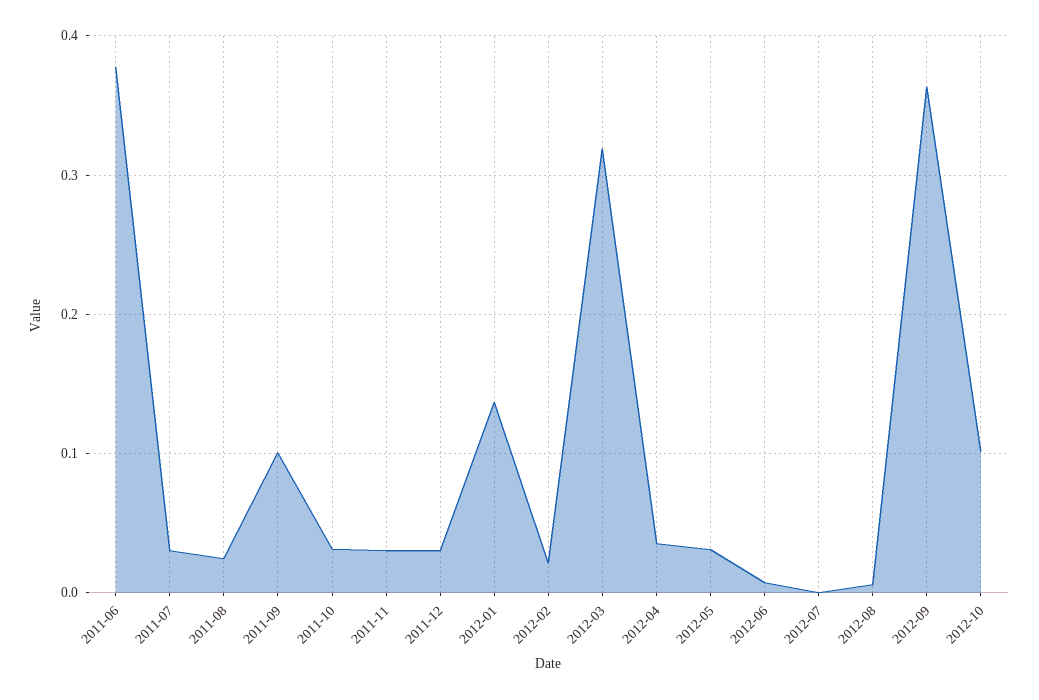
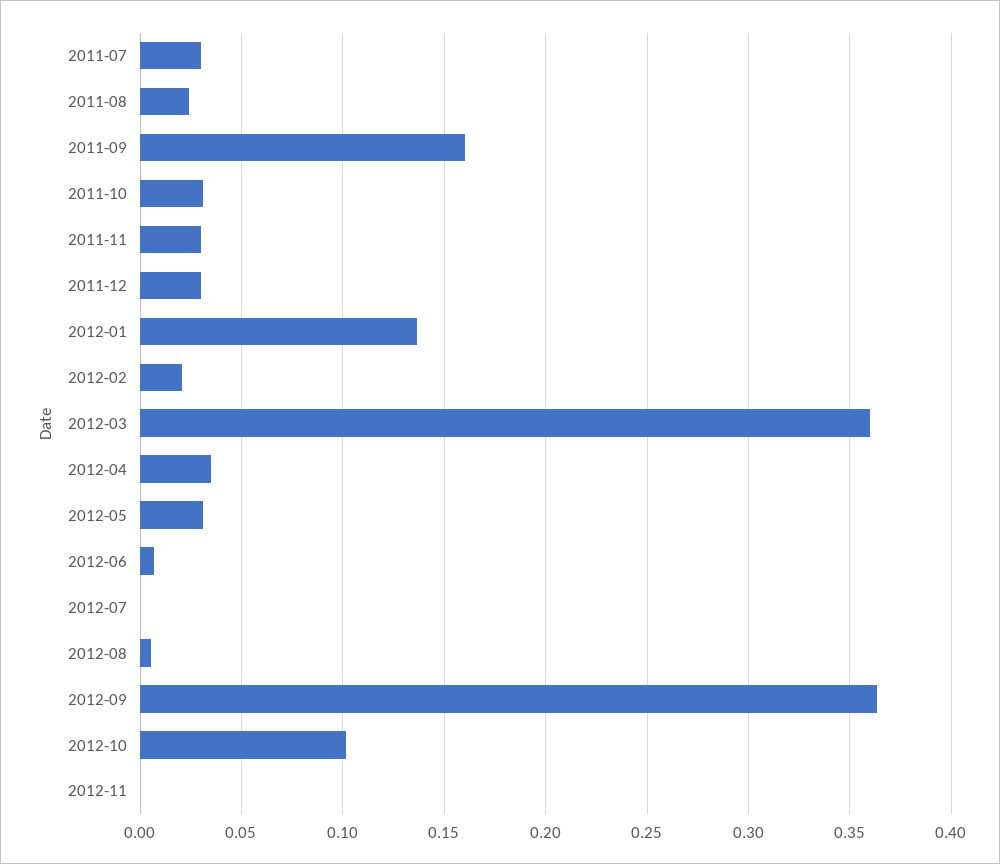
2011-06: 0.38 -> none
2011-09: 0.1 -> 0.16
2012-03: 0.32 -> 0.36
2012-11: none -> 0

